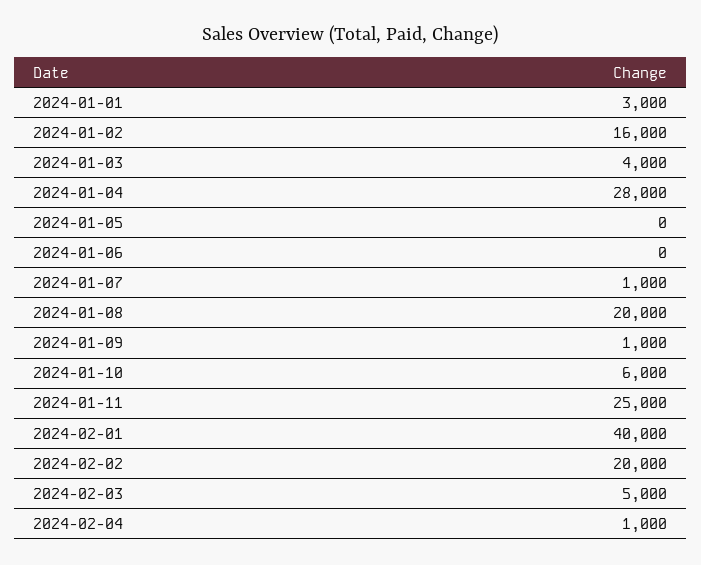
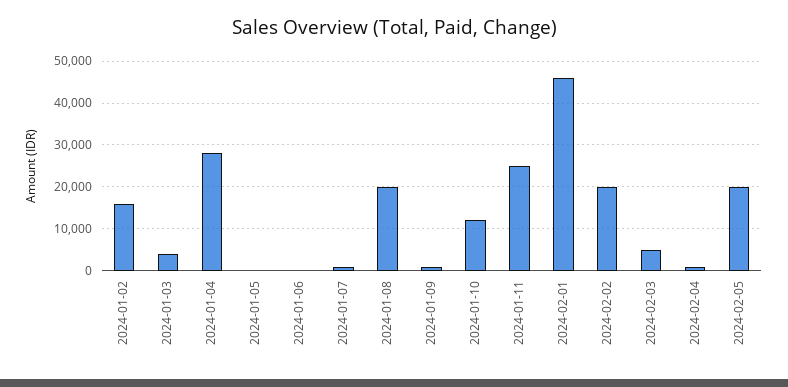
2024-01-01: 3000 -> none
2024-01-10: 6000 -> 12000
2024-02-01: 40000 -> 46000
2024-02-05: none -> 20000

